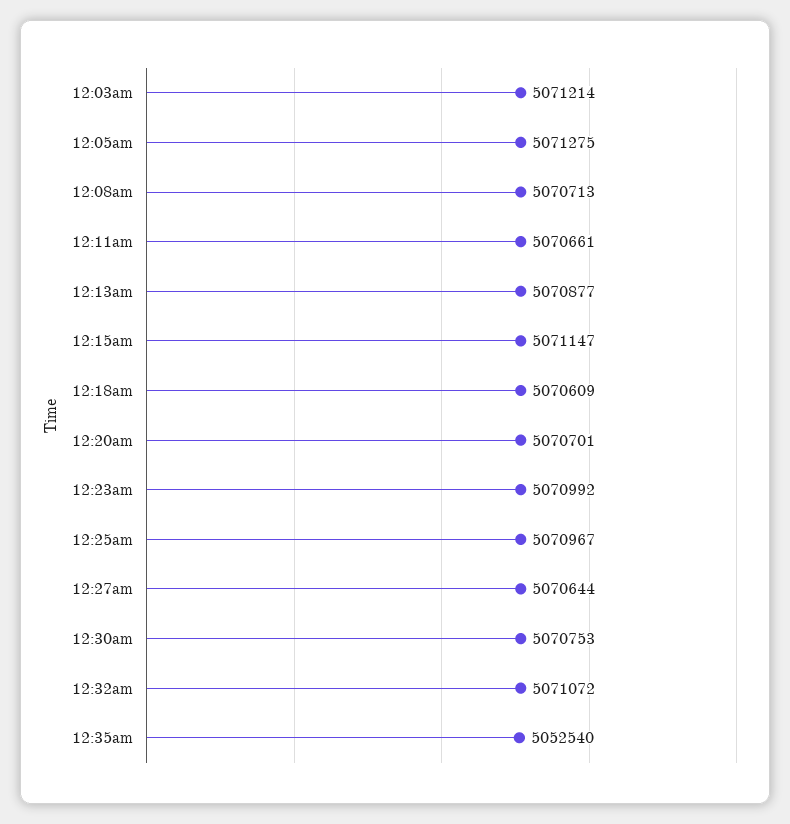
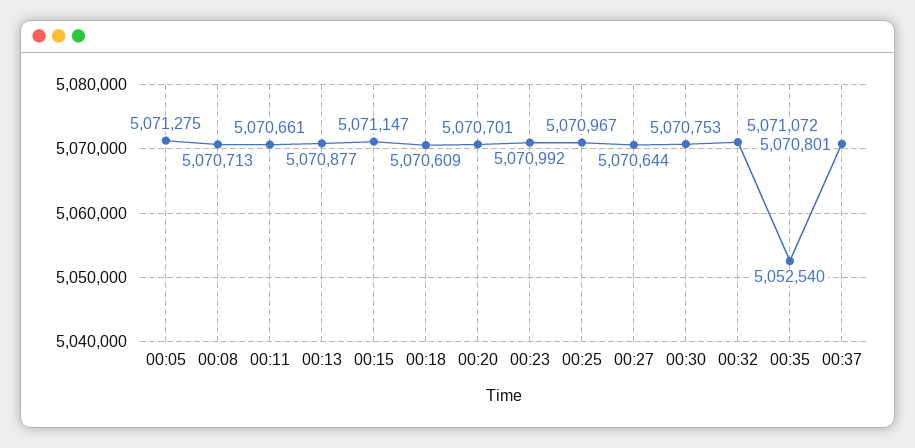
12:03am: 5071214 -> none
00:37: none -> 5070801

